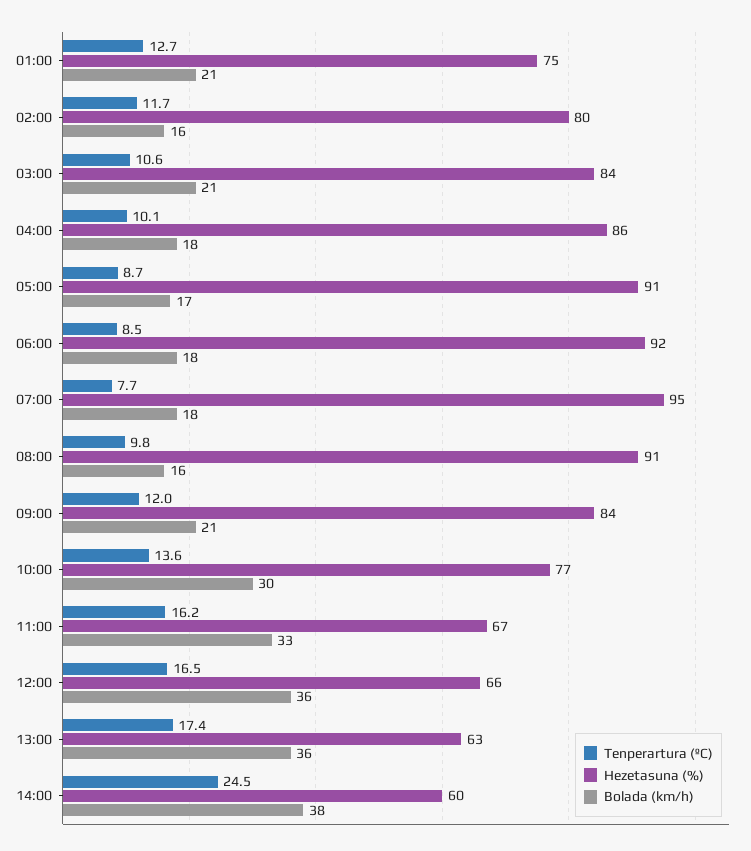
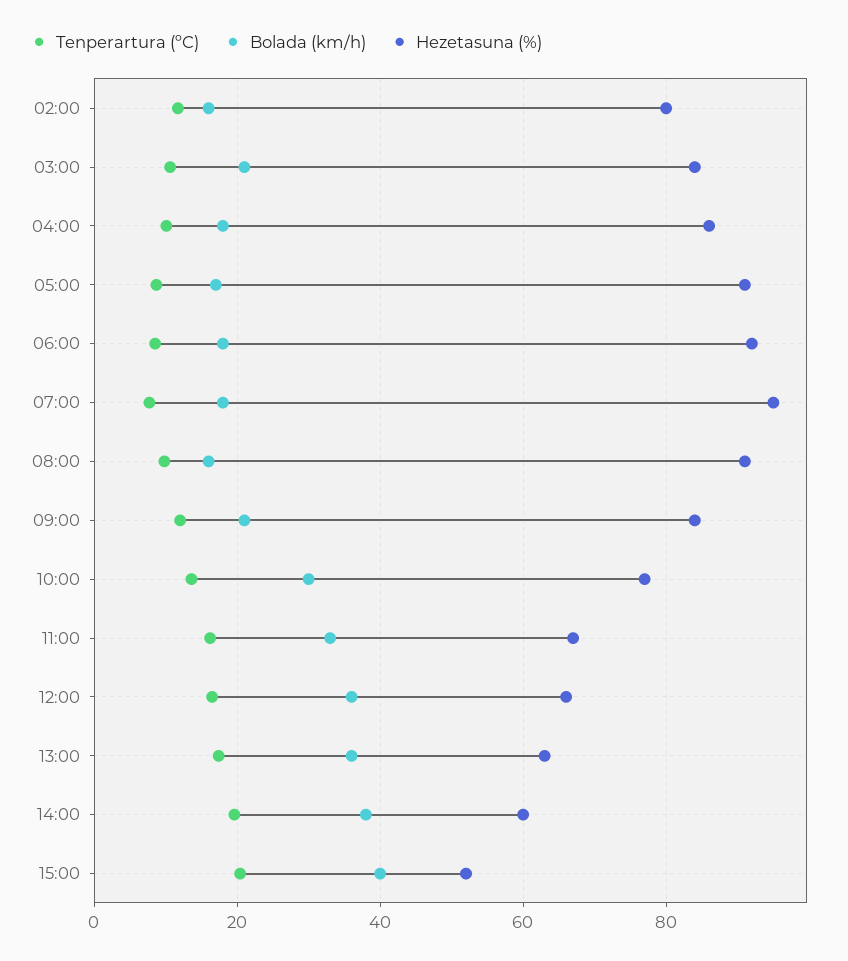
Tenperartura (ºC), 01:00: 12.7 -> none
Hezetasuna (%), 01:00: 75 -> none
Bolada (km/h), 01:00: 21 -> none
Tenperartura (ºC), 14:00: 24.5 -> 20
Tenperartura (ºC), 15:00: none -> 20
Bolada (km/h), 15:00: none -> 40
Hezetasuna (%), 15:00: none -> 52

